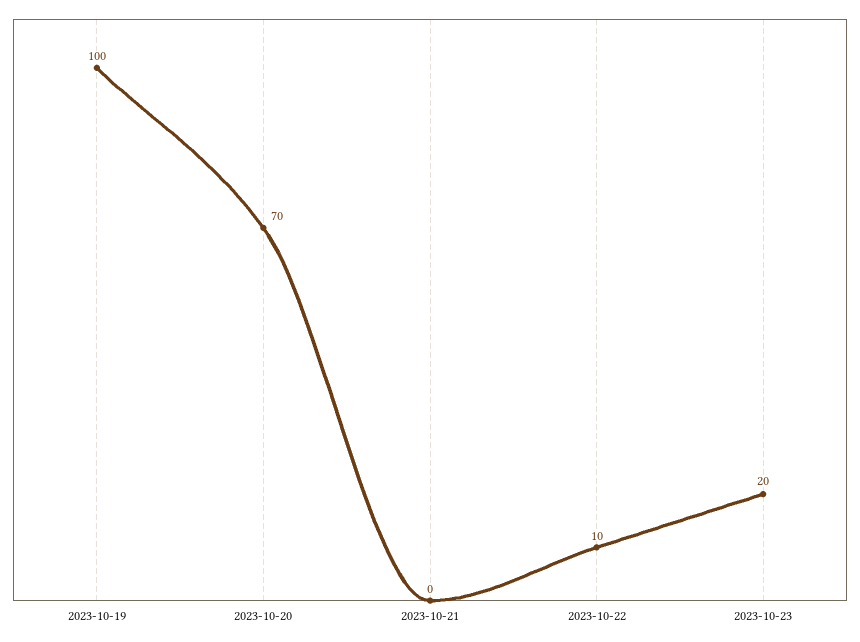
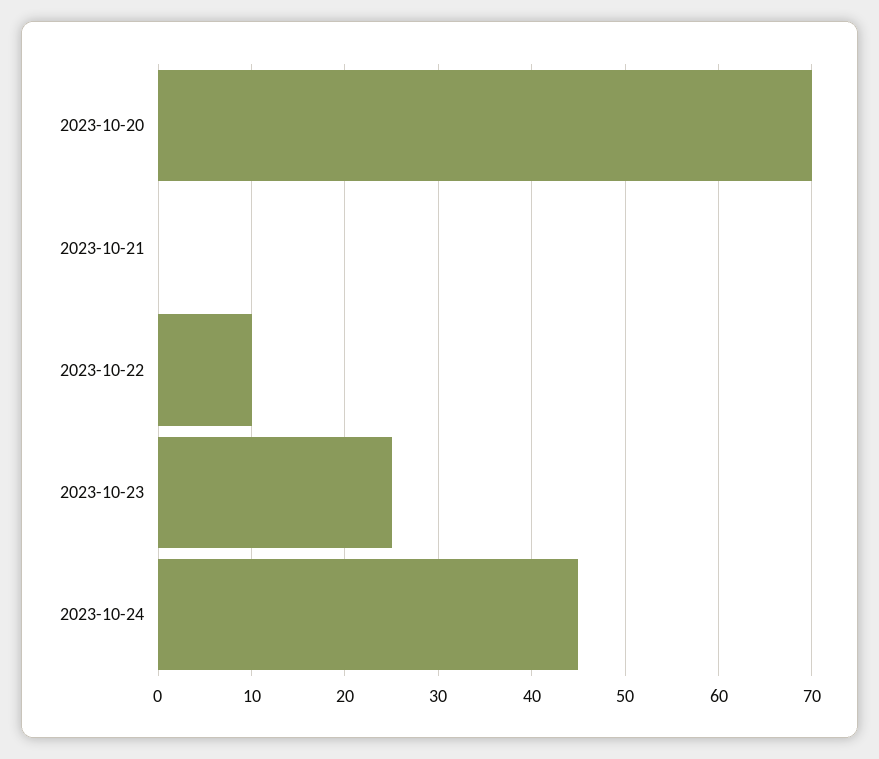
2023-10-19: 100 -> none
2023-10-23: 20 -> 25
2023-10-24: none -> 45

